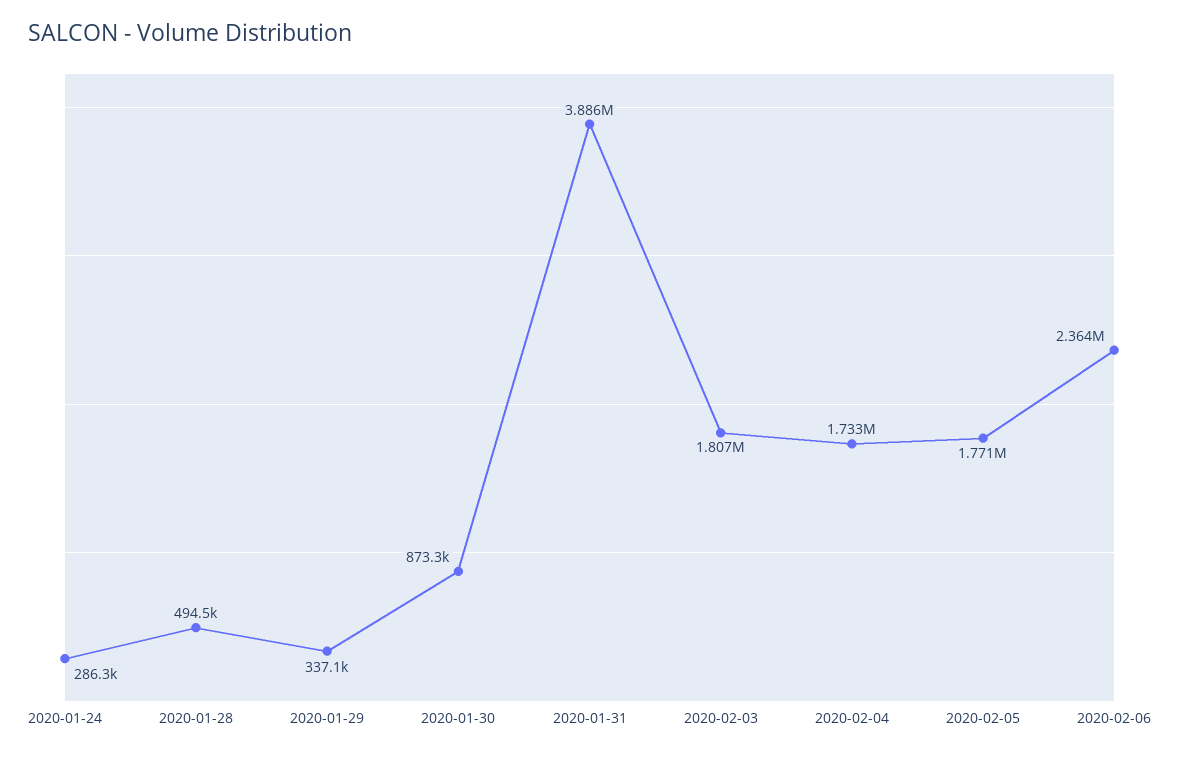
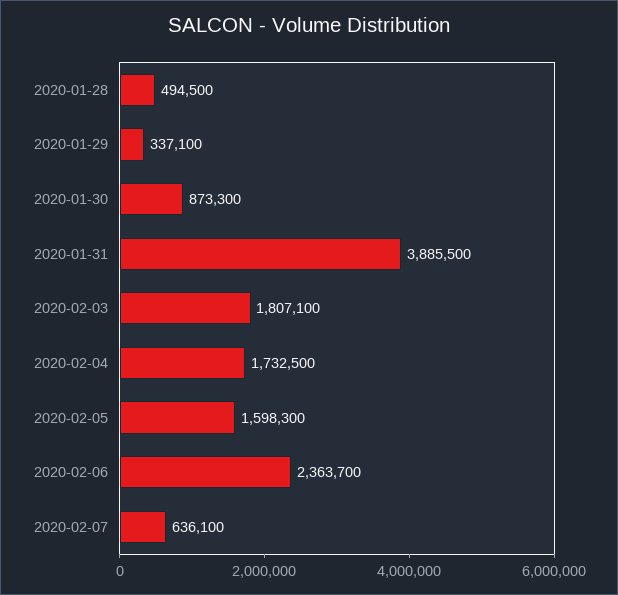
2020-01-24: 286300 -> none
2020-02-05: 1771000 -> 1598300
2020-02-07: none -> 636100

